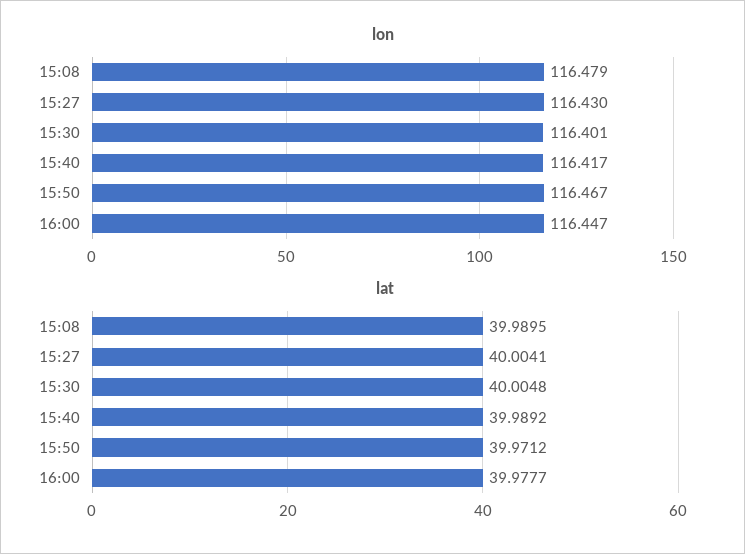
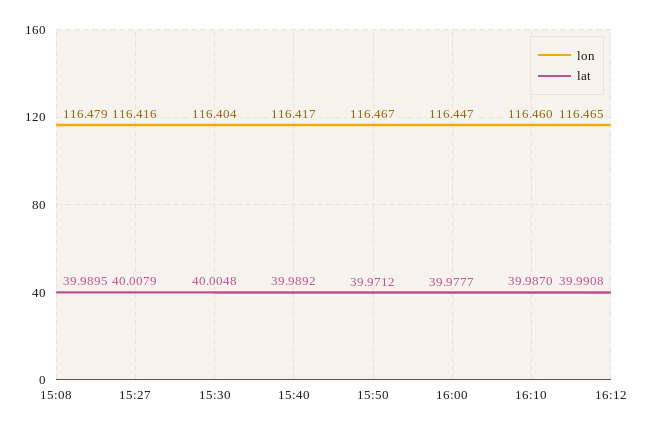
lon, 15:27: 116.43 -> 116.416
lon, 15:30: 116.401 -> 116.404
lat, 15:27: 40.0041 -> 40.0079
lon, 16:10: none -> 116.46
lat, 16:10: none -> 39.987
lon, 16:12: none -> 116.465
lat, 16:12: none -> 39.9908

